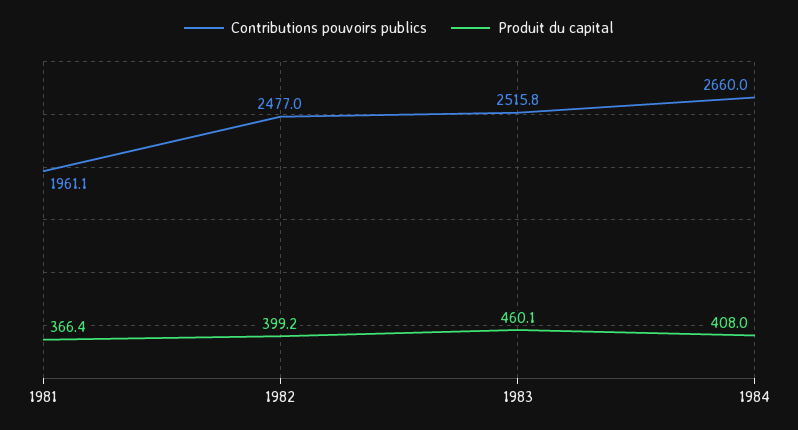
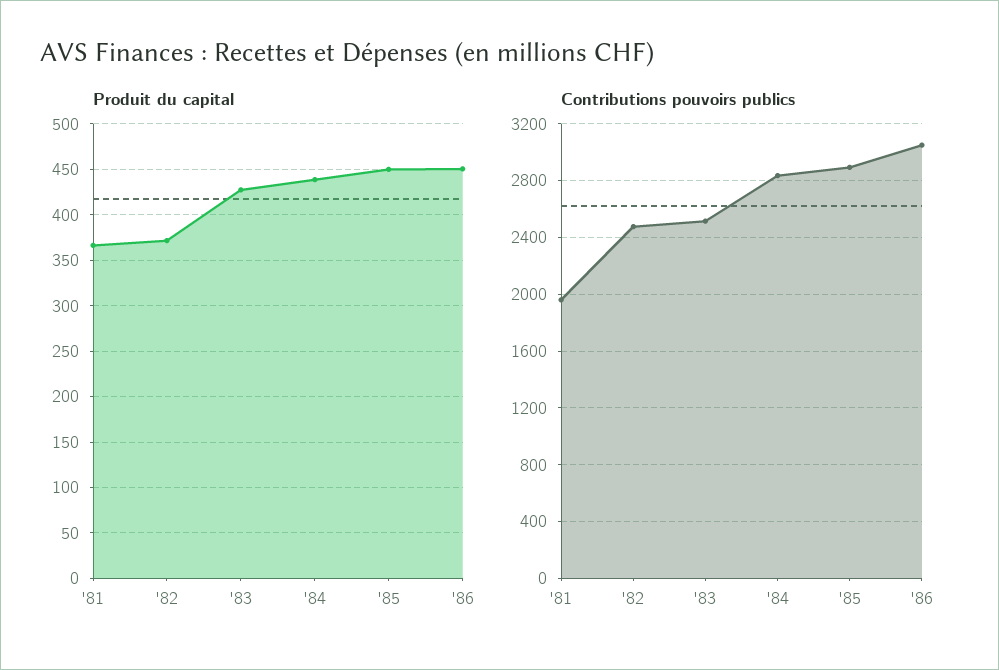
Produit du capital, 1982: 399.2 -> 370
Produit du capital, 1983: 460.1 -> 430
Contributions pouvoirs publics, 1984: 2660 -> 2850
Produit du capital, 1984: 408 -> 440
Produit du capital, '85: none -> 450
Produit du capital, '86: none -> 450
Contributions pouvoirs publics, '85: none -> 2900
Contributions pouvoirs publics, '86: none -> 3050

